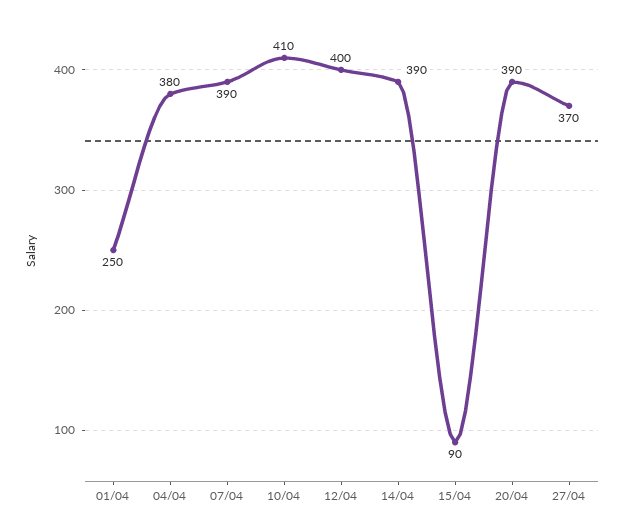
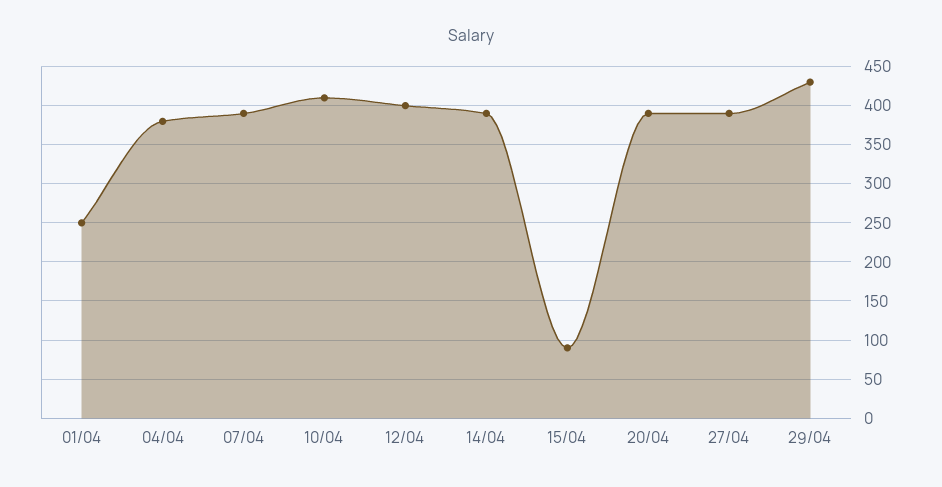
27/04: 370 -> 390
29/04: none -> 430

